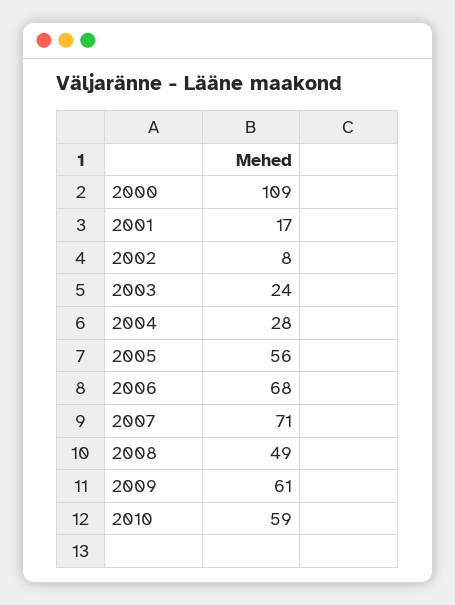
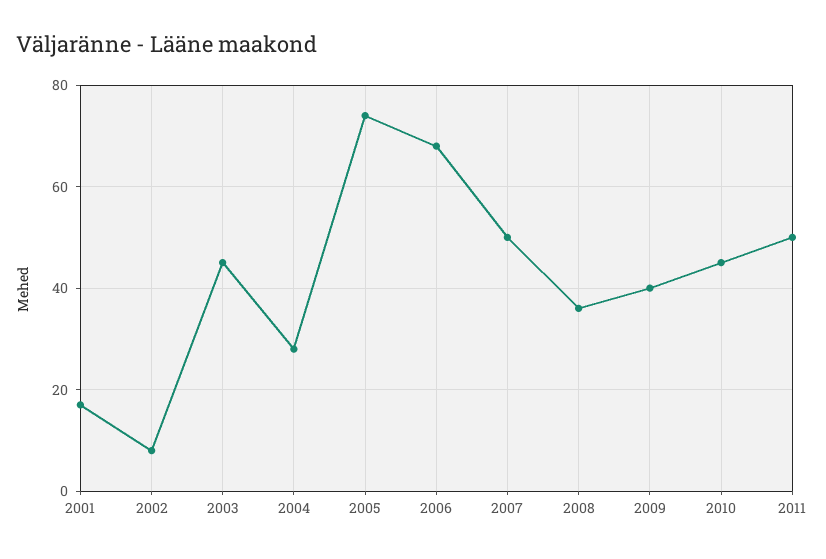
2000: 109 -> none
2003: 24 -> 45
2005: 56 -> 75
2007: 71 -> 50
2008: 49 -> 35
2009: 61 -> 40
2010: 59 -> 45
2011: none -> 50

